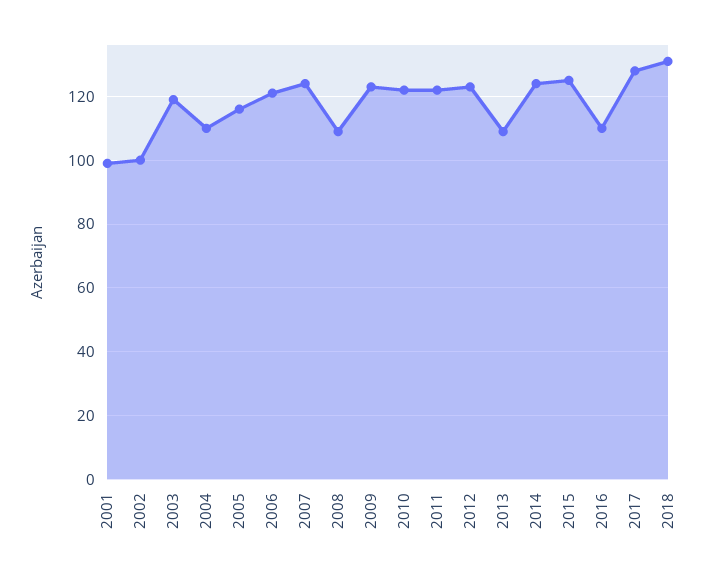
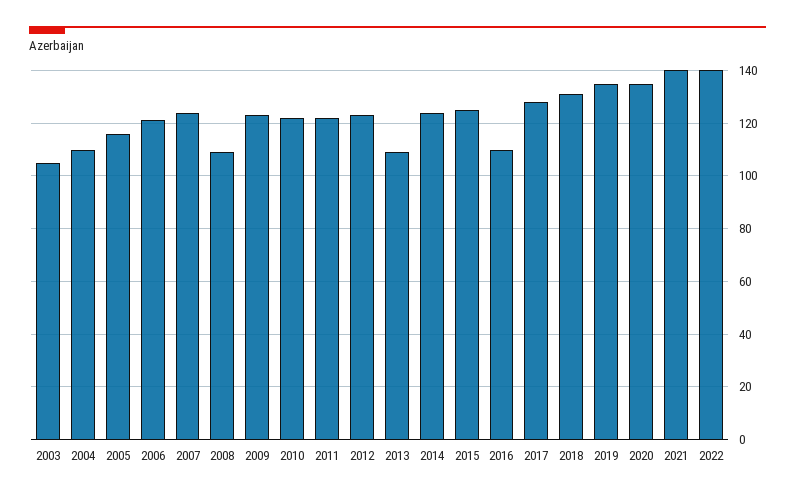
2001: 100 -> none
2002: 100 -> none
2003: 120 -> 105
2019: none -> 135
2020: none -> 135
2021: none -> 140
2022: none -> 140

